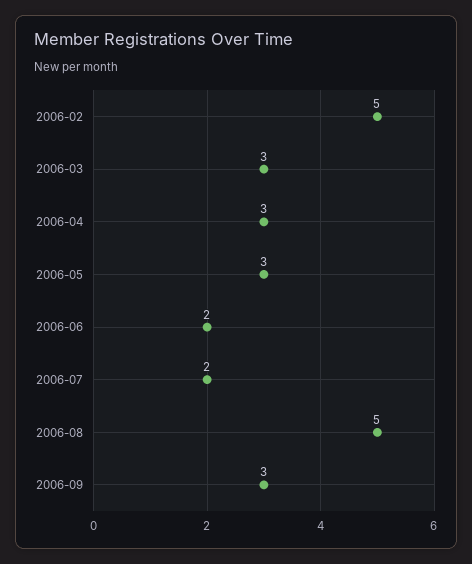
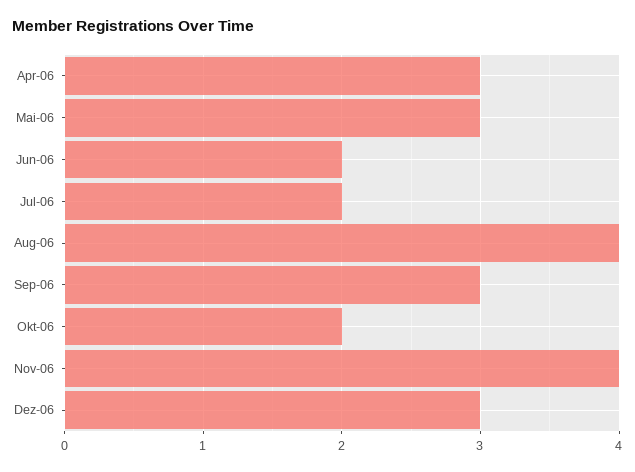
2006-02: 5 -> none
2006-03: 3 -> none
2006-08: 5 -> 4
Okt-06: none -> 2
Nov-06: none -> 4
Dez-06: none -> 3

